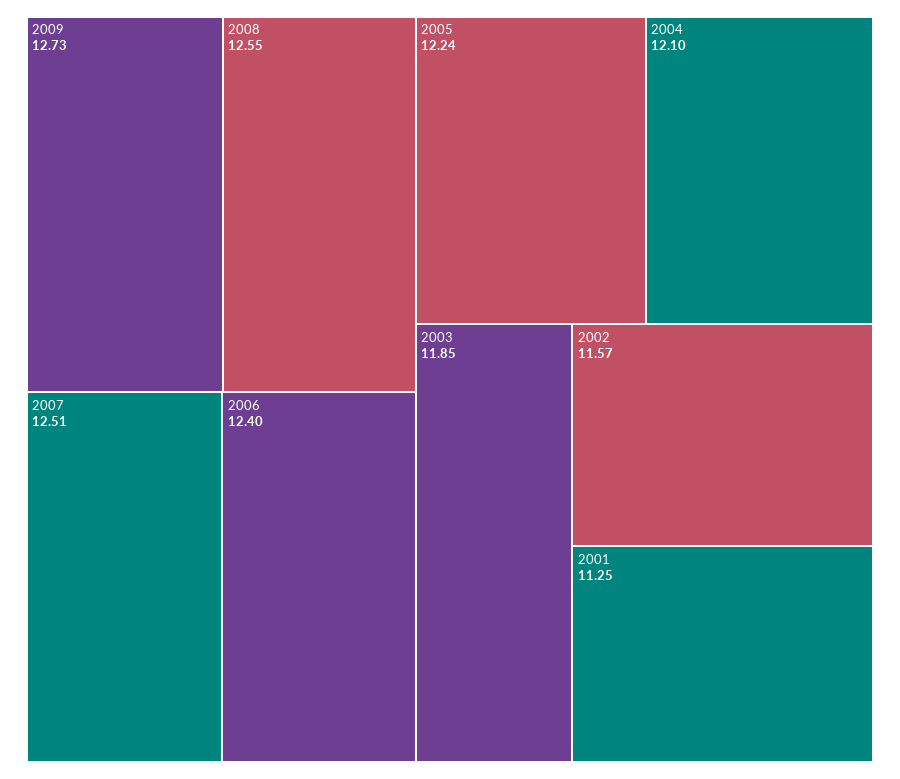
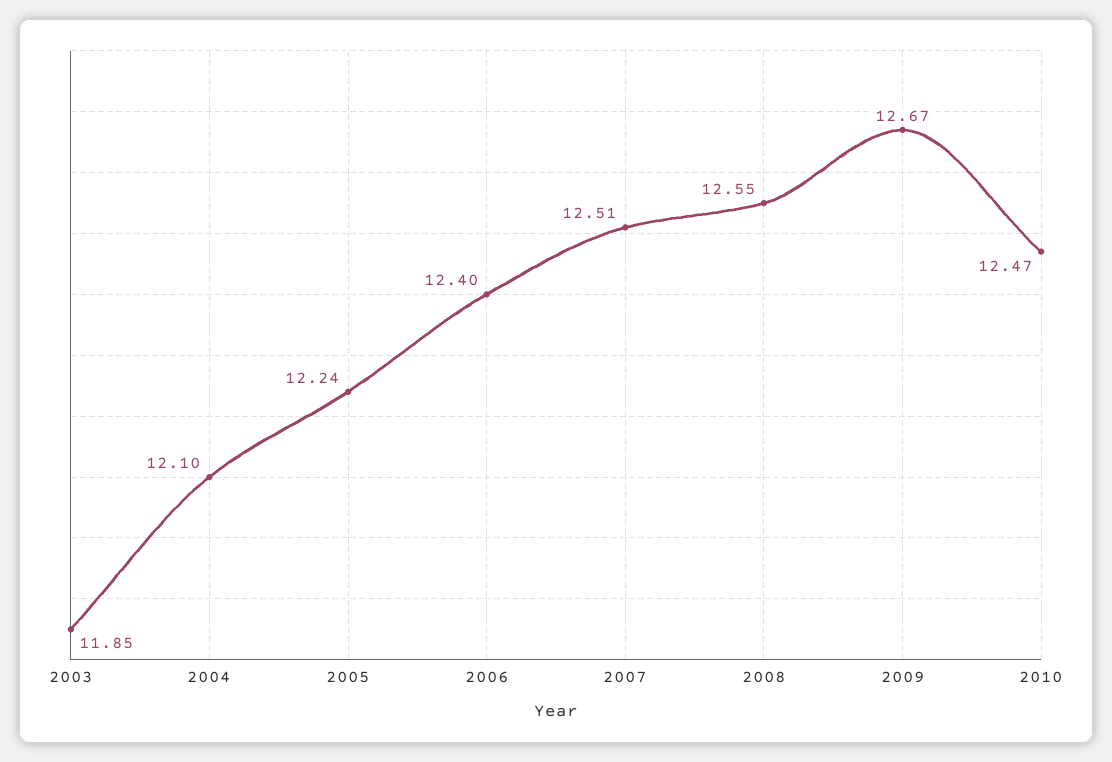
2009: 12.73 -> 12.67
2002: 11.57 -> none
2001: 11.25 -> none
2010: none -> 12.47

